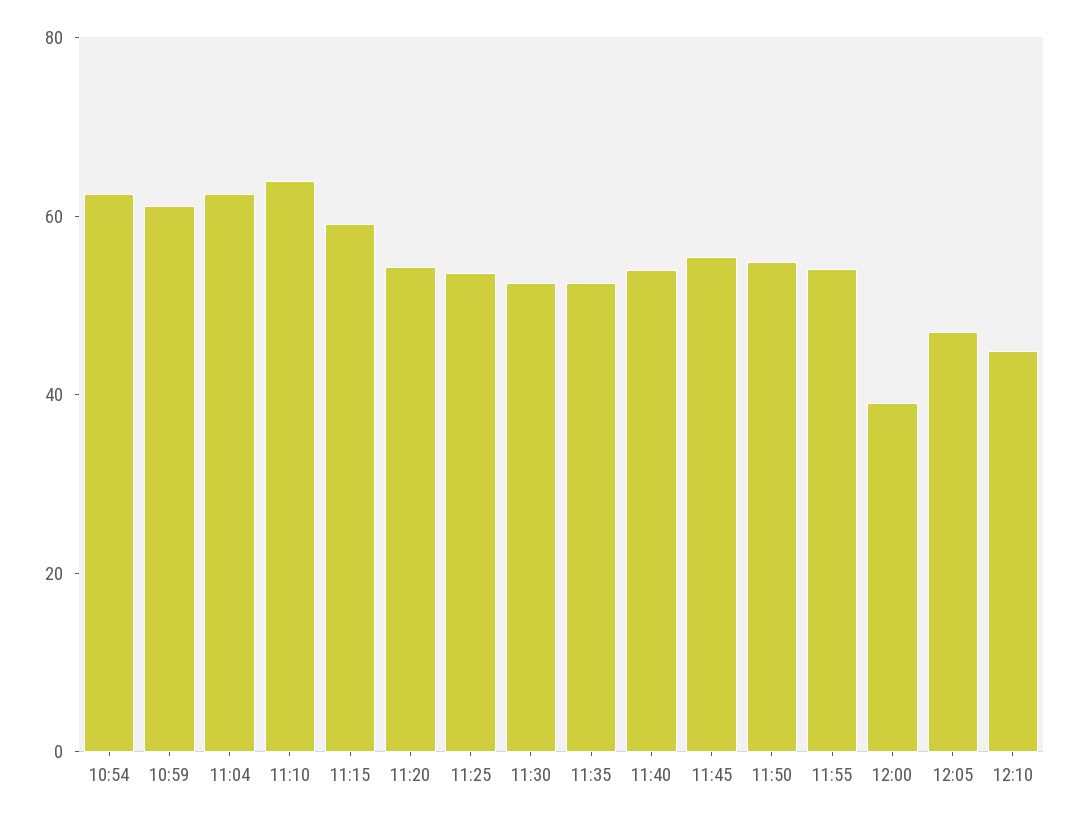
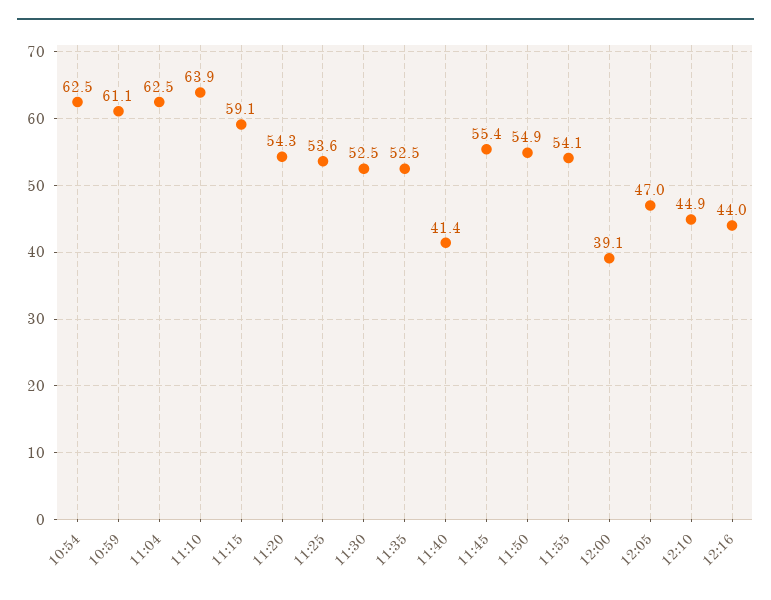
11:40: 55 -> 41.4
12:16: none -> 44

